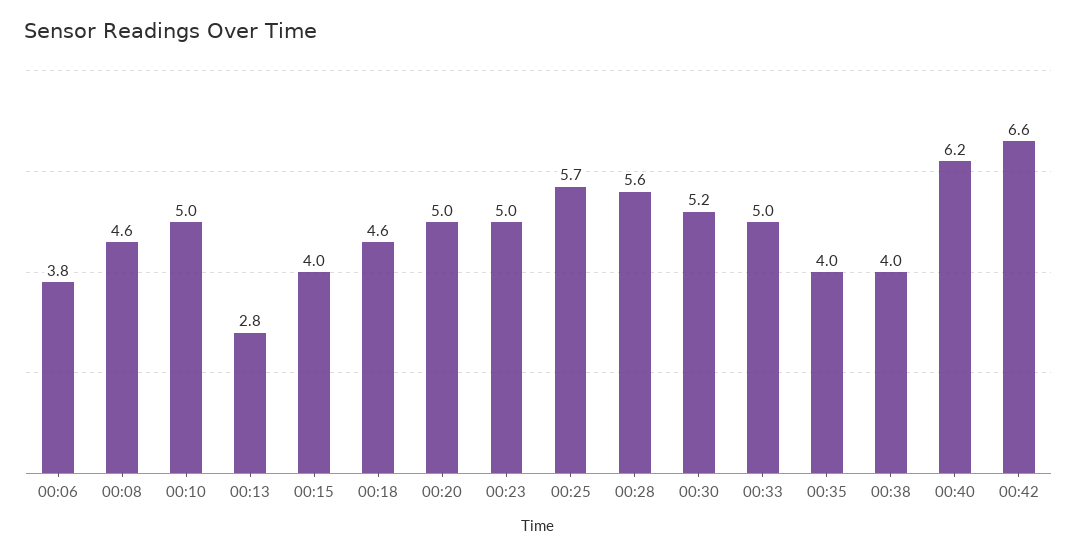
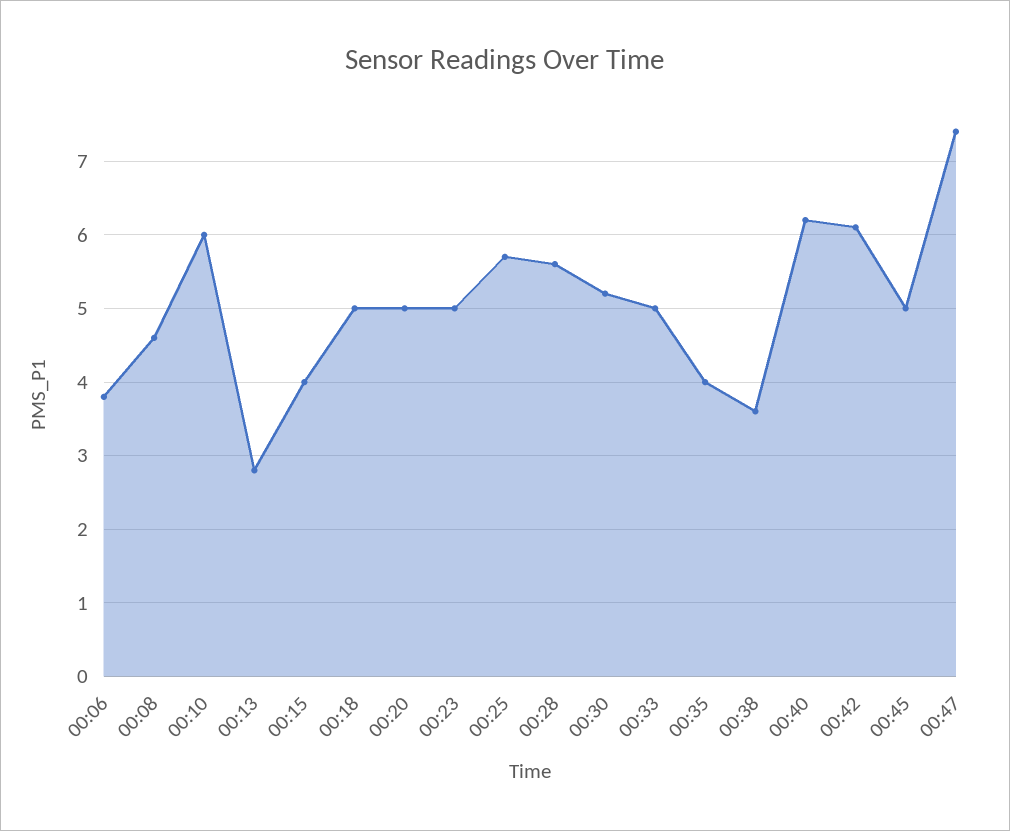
00:10: 5 -> 6
00:18: 4.6 -> 5
00:38: 4 -> 3.6
00:42: 6.6 -> 6.1
00:45: none -> 5
00:47: none -> 7.4

